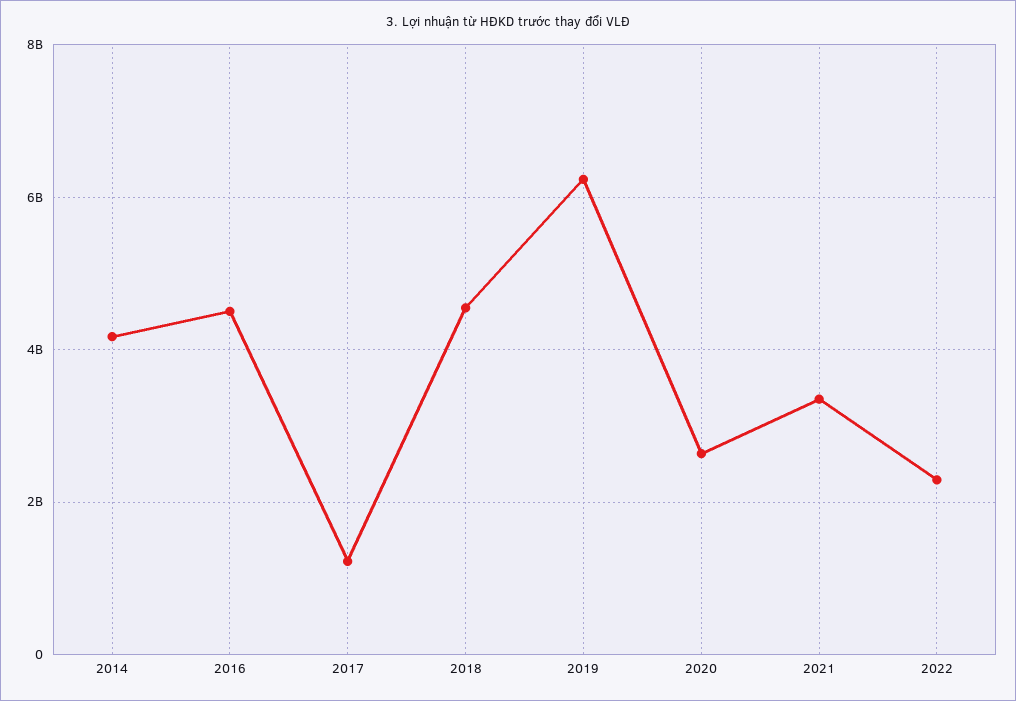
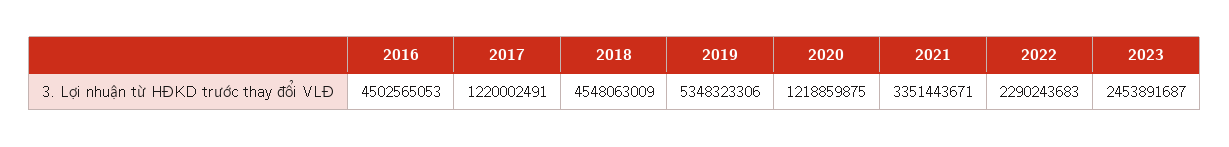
2014: 4200000000 -> none
2019: 6200000000 -> 5348323306
2020: 2600000000 -> 1218859875
2023: none -> 2453891687

